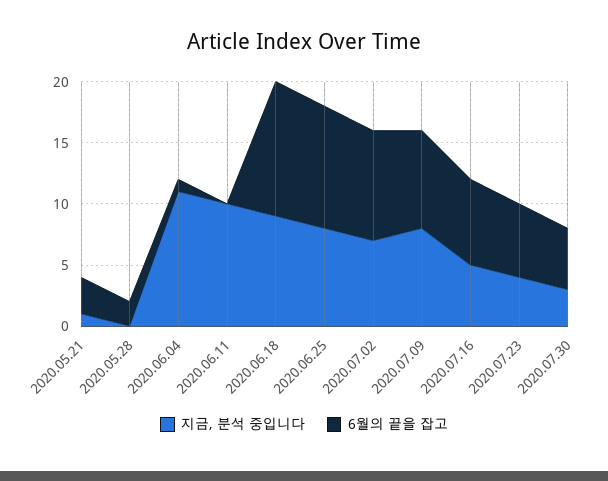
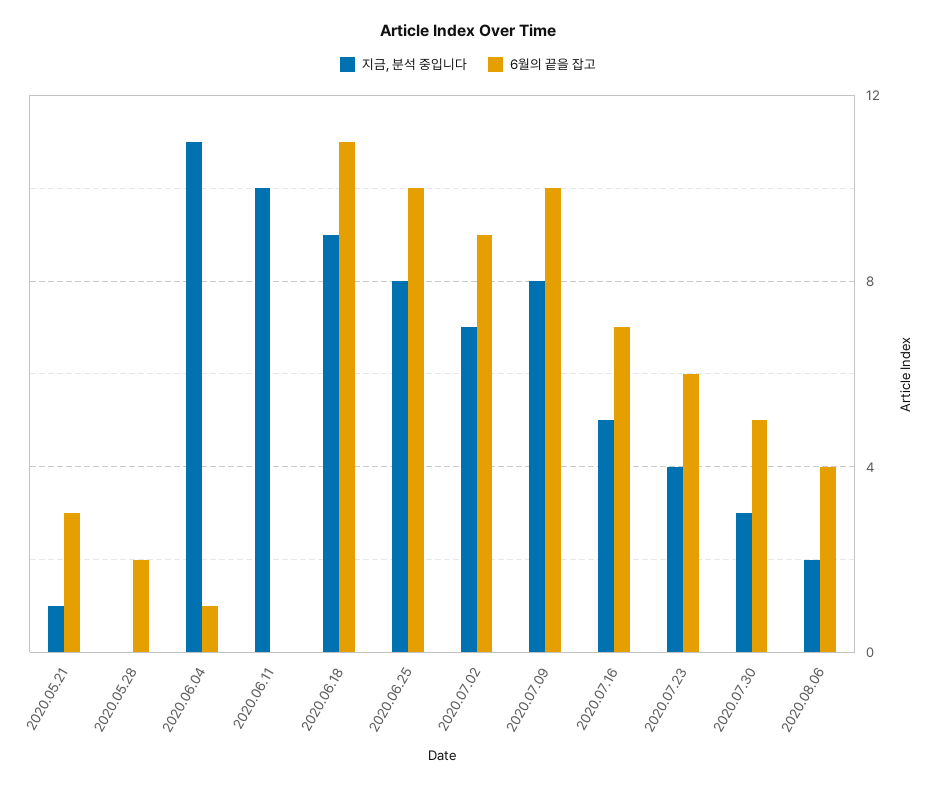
6월의 끝을 잡고, 2020.07.09: 8 -> 10
지금, 분석 중입니다, 2020.08.06: none -> 2
6월의 끝을 잡고, 2020.08.06: none -> 4

